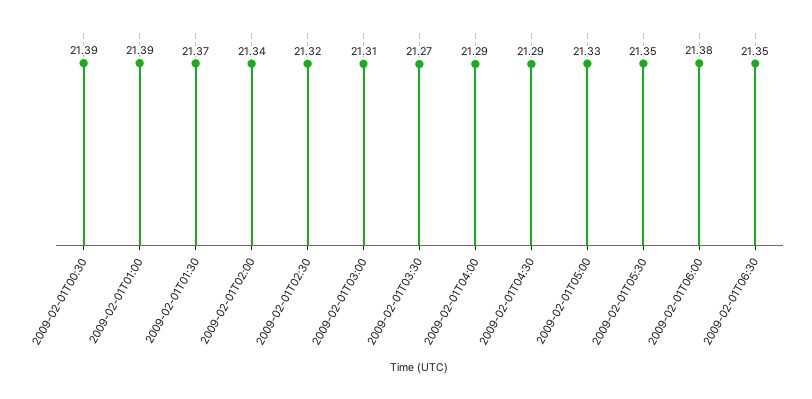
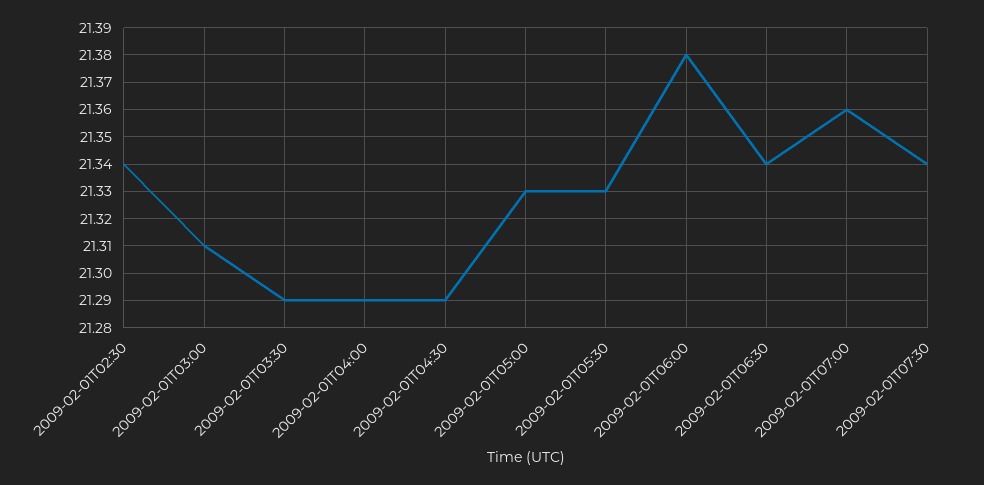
2009-02-01T00:30: 21.39 -> none
2009-02-01T01:00: 21.39 -> none
2009-02-01T01:30: 21.37 -> none
2009-02-01T02:00: 21.34 -> none
2009-02-01T02:30: 21.32 -> 21.34
2009-02-01T03:30: 21.27 -> 21.29
2009-02-01T05:30: 21.35 -> 21.33
2009-02-01T06:30: 21.35 -> 21.34
2009-02-01T07:00: none -> 21.36
2009-02-01T07:30: none -> 21.34

